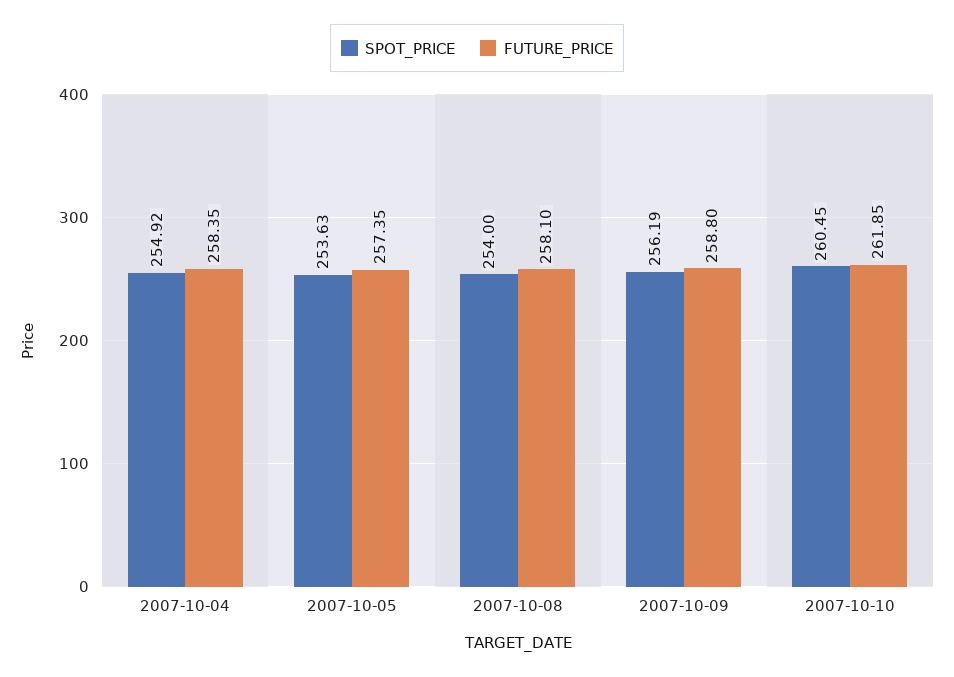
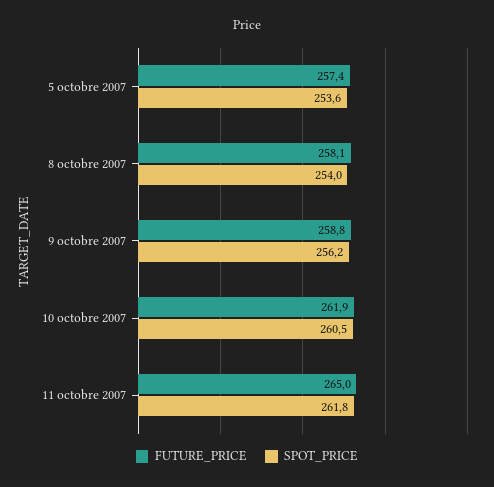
SPOT_PRICE, 2007-10-04: 254.92 -> none
FUTURE_PRICE, 2007-10-04: 258.35 -> none
FUTURE_PRICE, 11 octobre 2007: none -> 265
SPOT_PRICE, 11 octobre 2007: none -> 261.8

